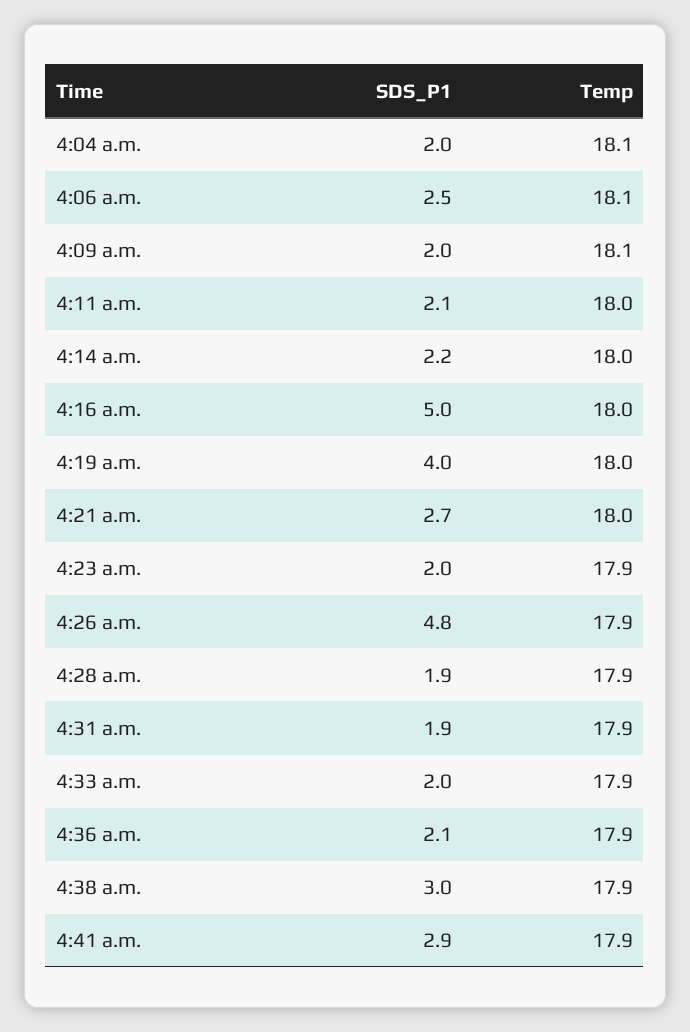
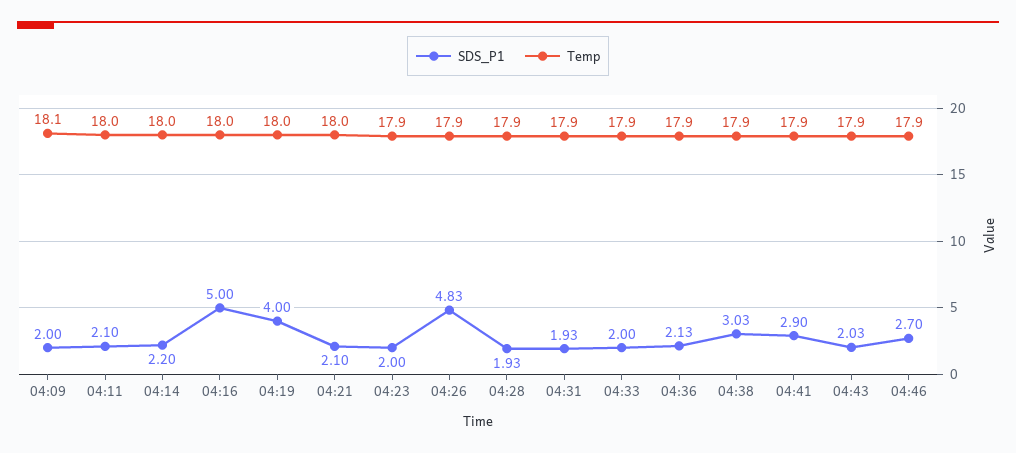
SDS_P1, 4:04 a.m.: 2 -> none
Temp, 4:04 a.m.: 18.1 -> none
SDS_P1, 4:06 a.m.: 2.5 -> none
Temp, 4:06 a.m.: 18.1 -> none
SDS_P1, 4:21 a.m.: 2.7 -> 2.1
SDS_P1, 04:43: none -> 2.03
Temp, 04:43: none -> 17.9
SDS_P1, 04:46: none -> 2.7
Temp, 04:46: none -> 17.9

